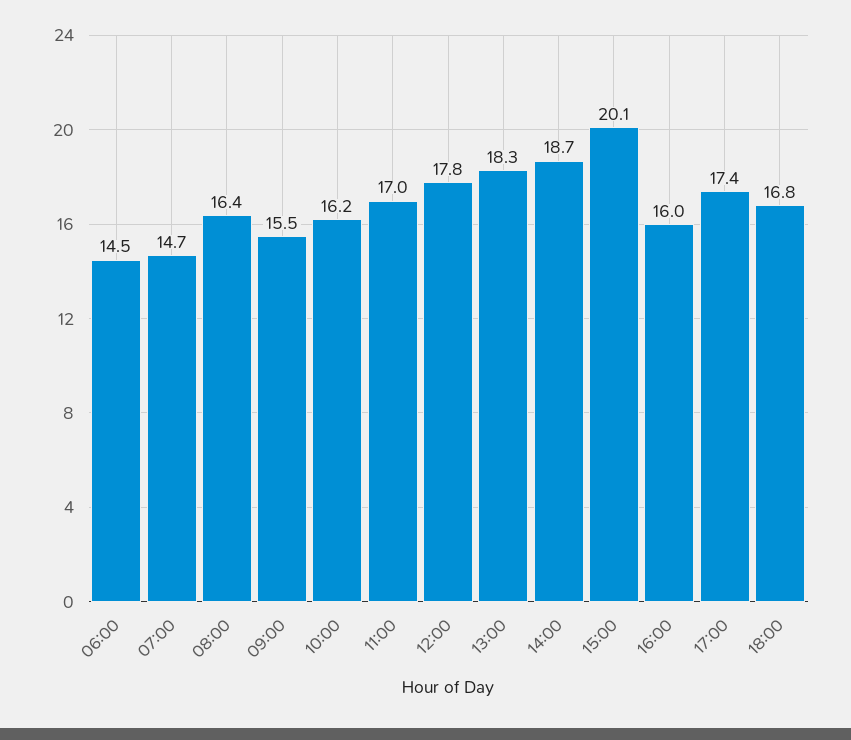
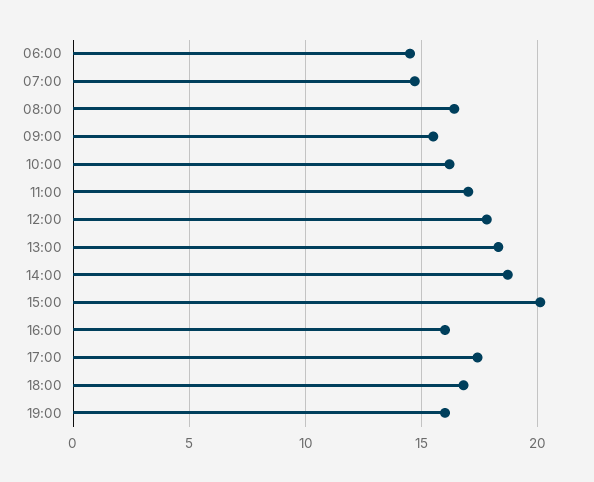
19:00: none -> 16

